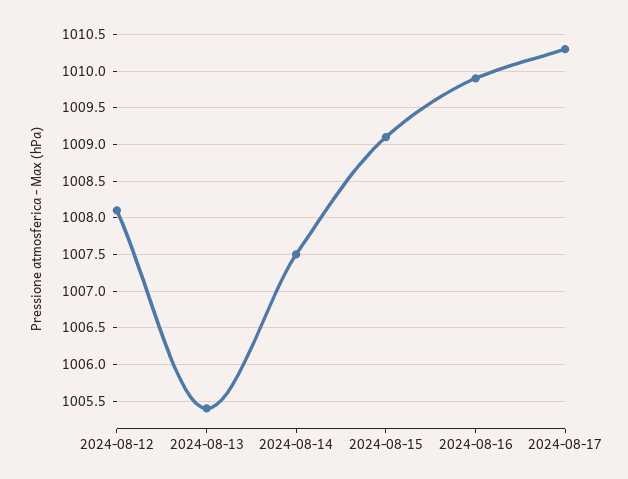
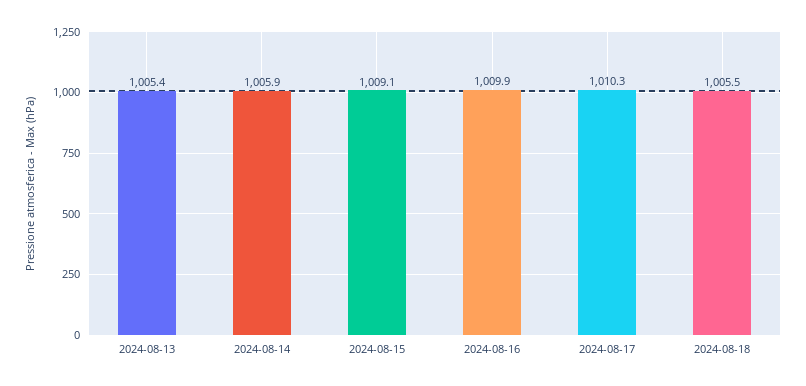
2024-08-12: 1008.1 -> none
2024-08-14: 1007.5 -> 1005.9
2024-08-18: none -> 1005.5

